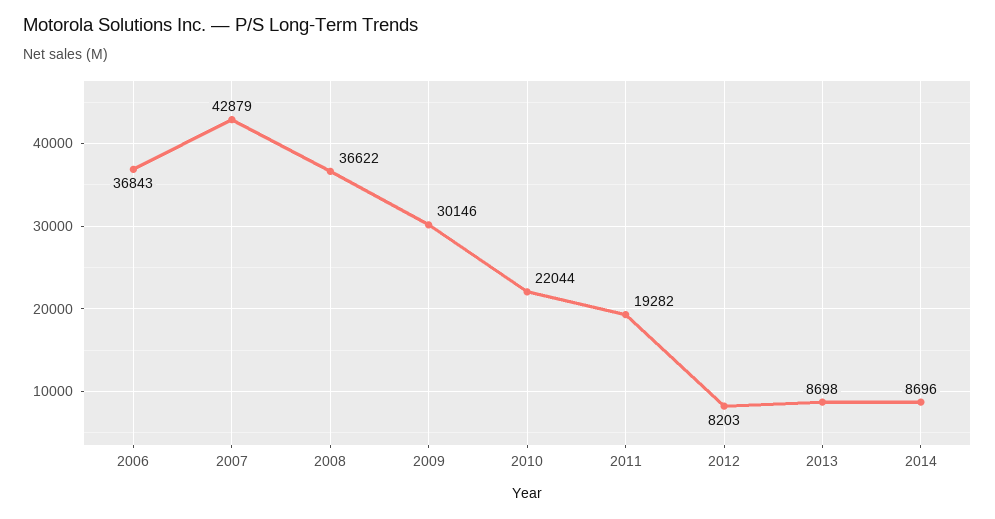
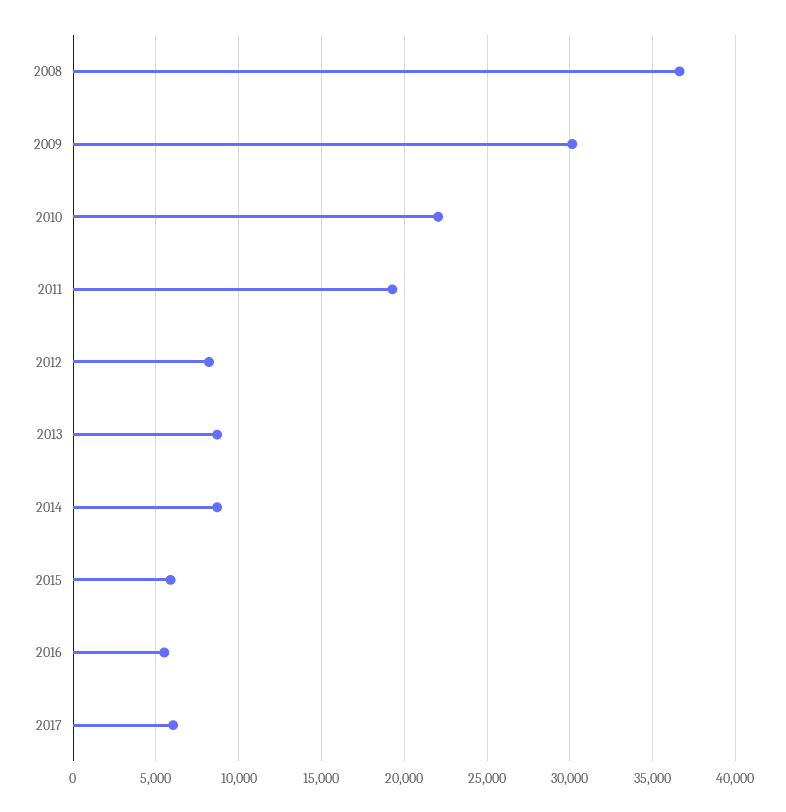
2006: 36843 -> none
2007: 42879 -> none
2015: none -> 6000
2016: none -> 5500
2017: none -> 6000

